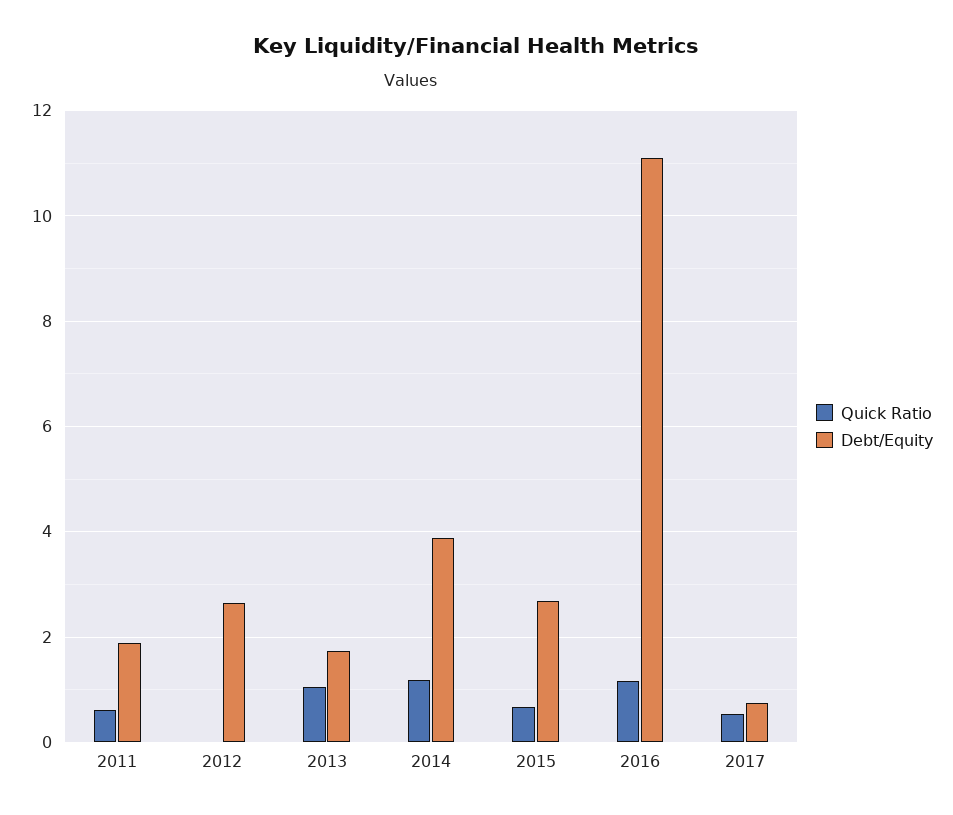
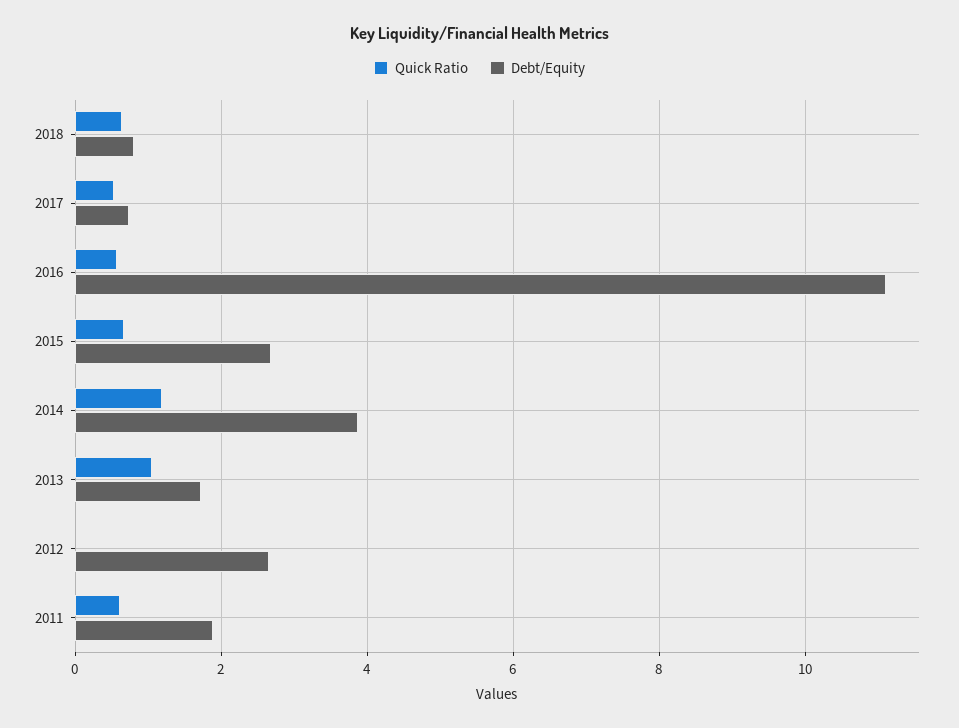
Quick Ratio, 2016: 1.2 -> 0.6
Quick Ratio, 2018: none -> 0.6
Debt/Equity, 2018: none -> 0.8

